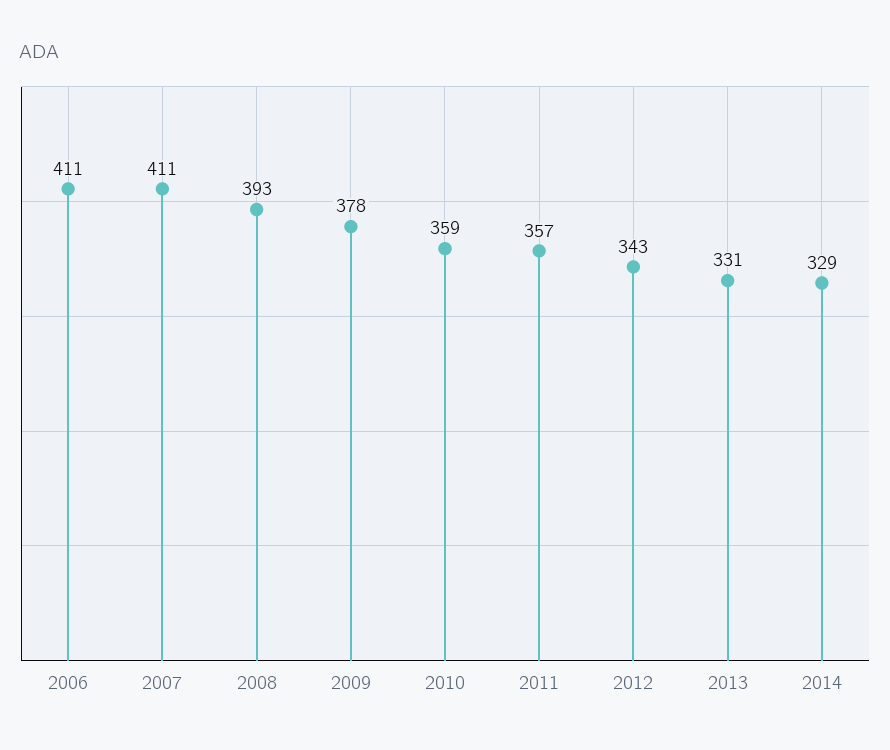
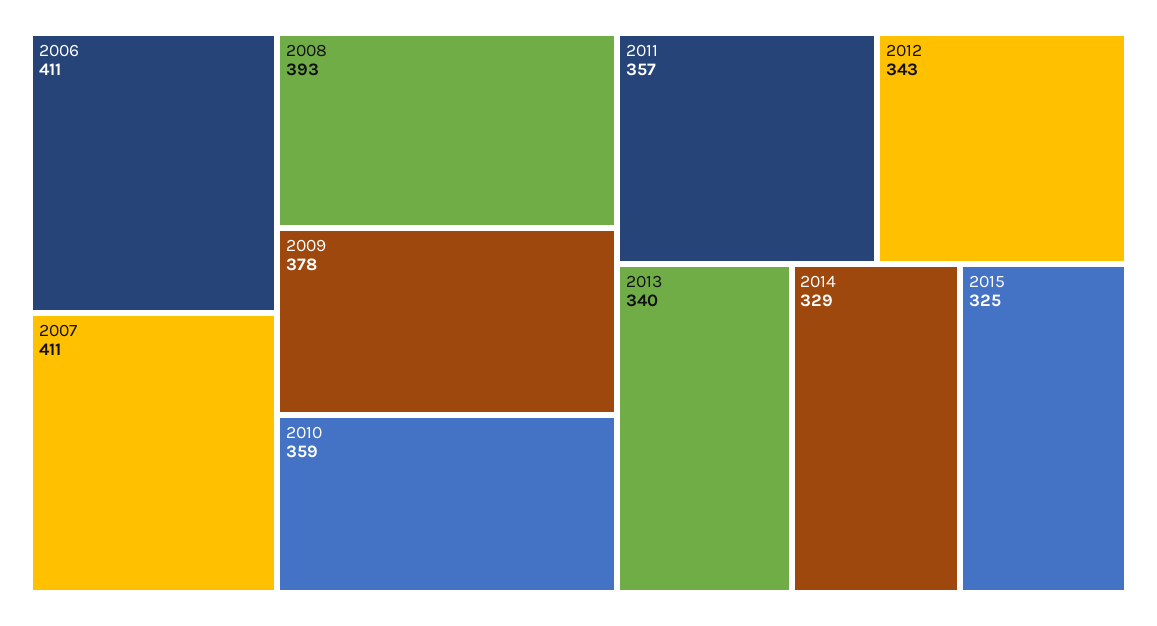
2013: 331 -> 340
2015: none -> 325

